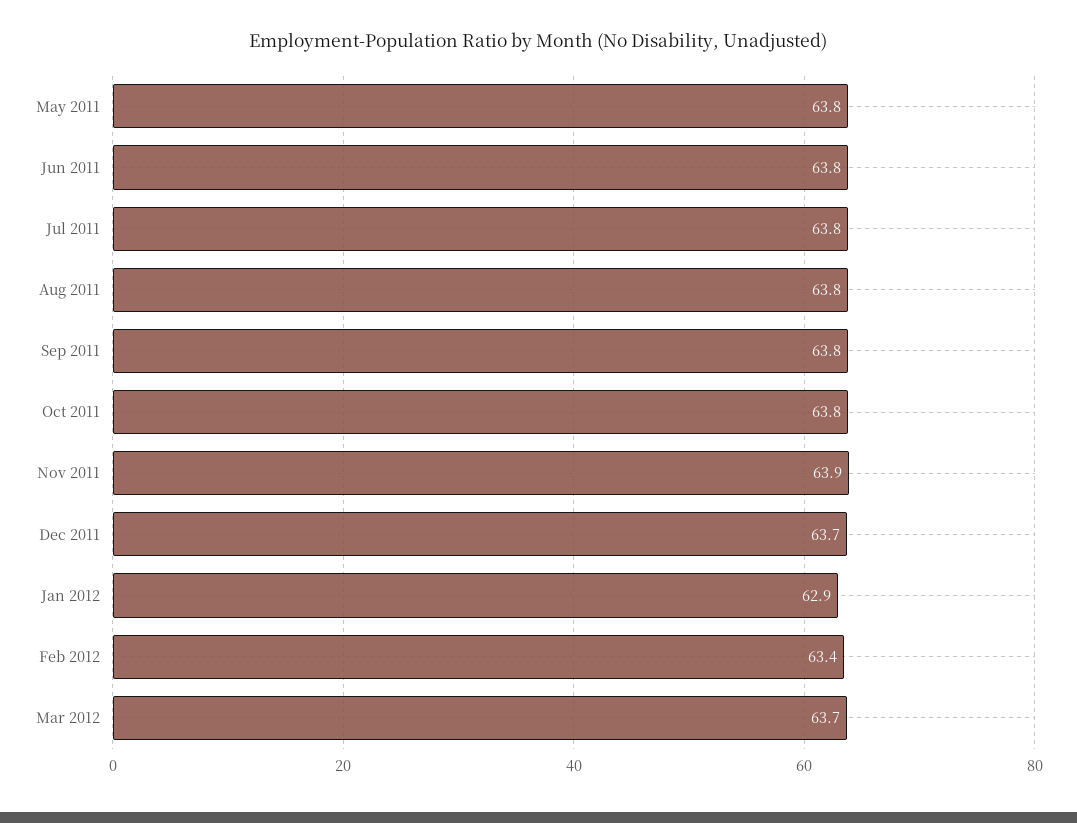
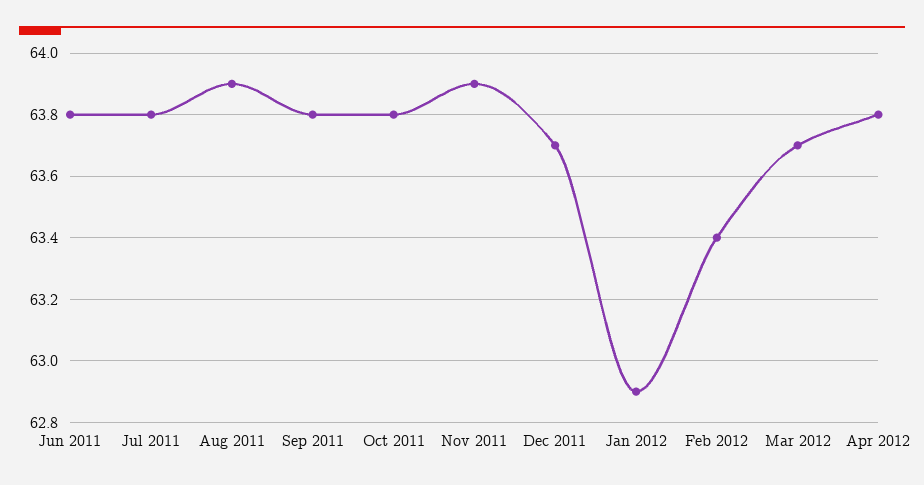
May 2011: 63.8 -> none
Aug 2011: 63.8 -> 63.9
Apr 2012: none -> 63.8

